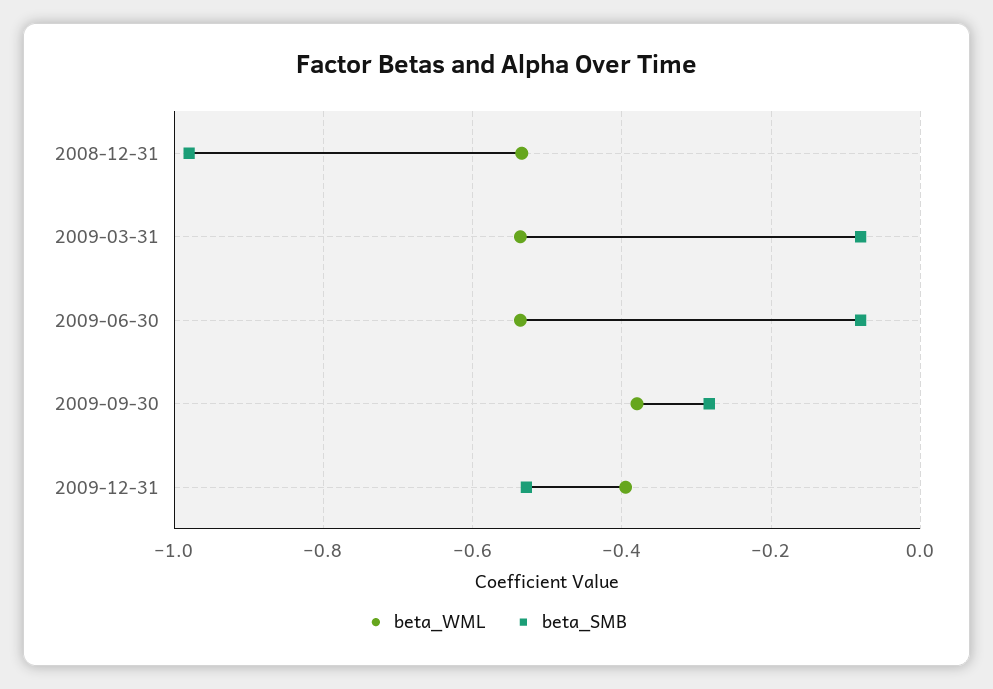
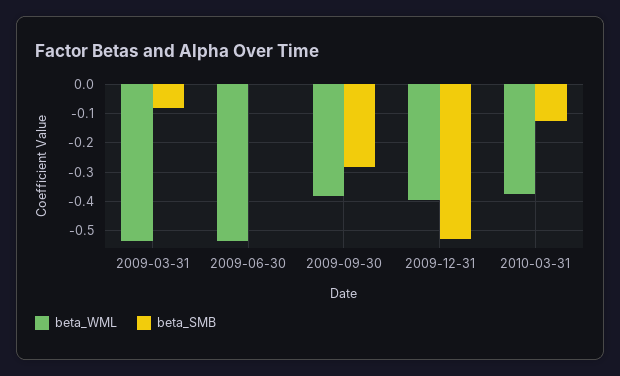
beta_WML, 2008-12-31: -0.54 -> none
beta_SMB, 2008-12-31: -0.98 -> none
beta_SMB, 2009-06-30: -0.08 -> 0
beta_WML, 2010-03-31: none -> -0.375
beta_SMB, 2010-03-31: none -> -0.125

